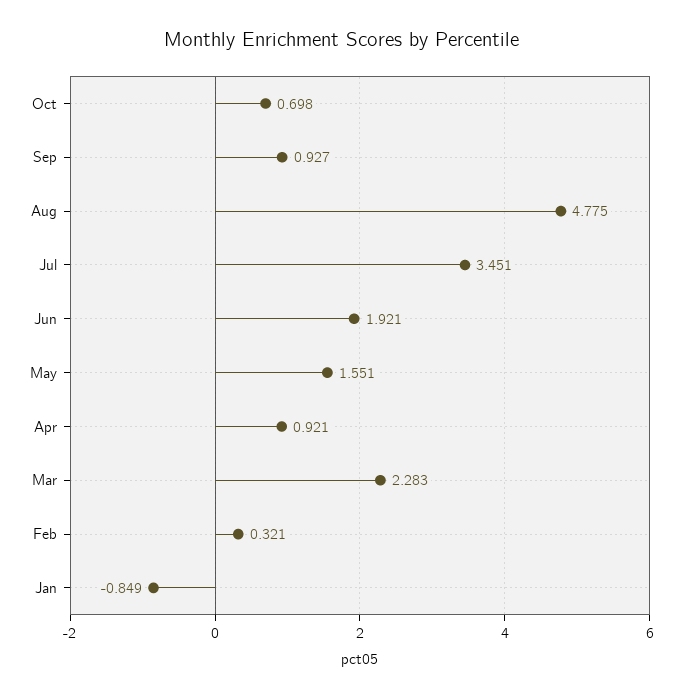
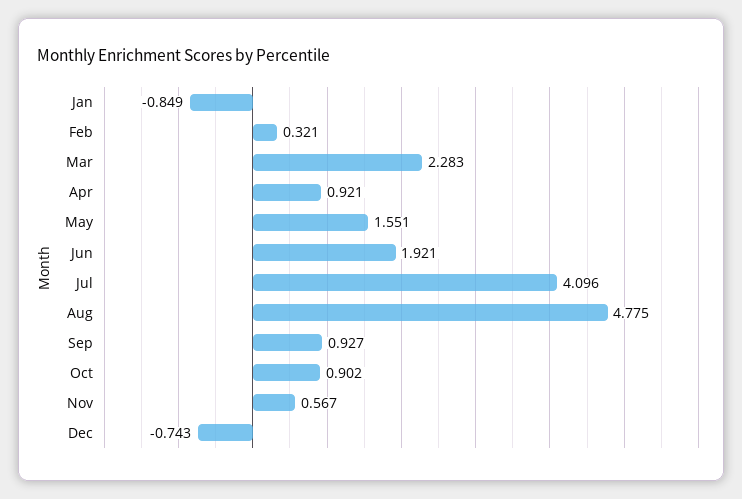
Oct: 0.698 -> 0.902
Jul: 3.451 -> 4.096
Nov: none -> 0.567
Dec: none -> -0.743

